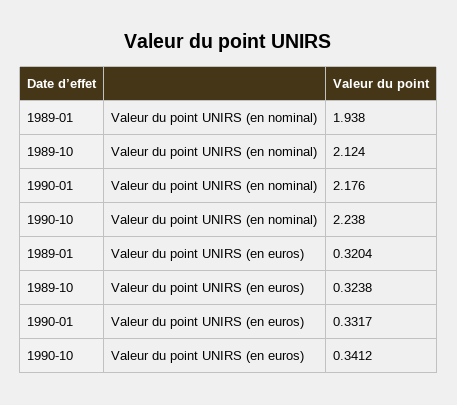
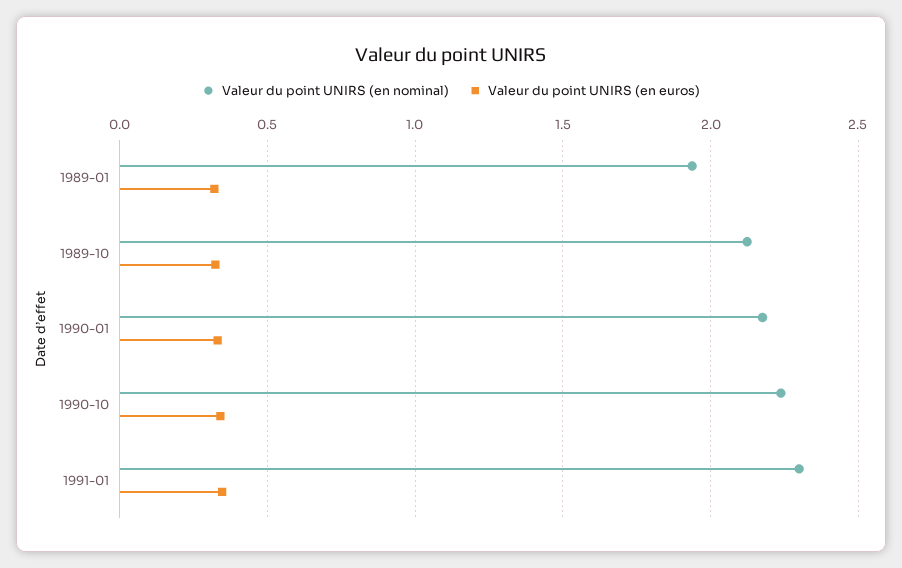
Valeur du point UNIRS (en nominal), 1991-01: none -> 2.3
Valeur du point UNIRS (en euros), 1991-01: none -> 0.35

